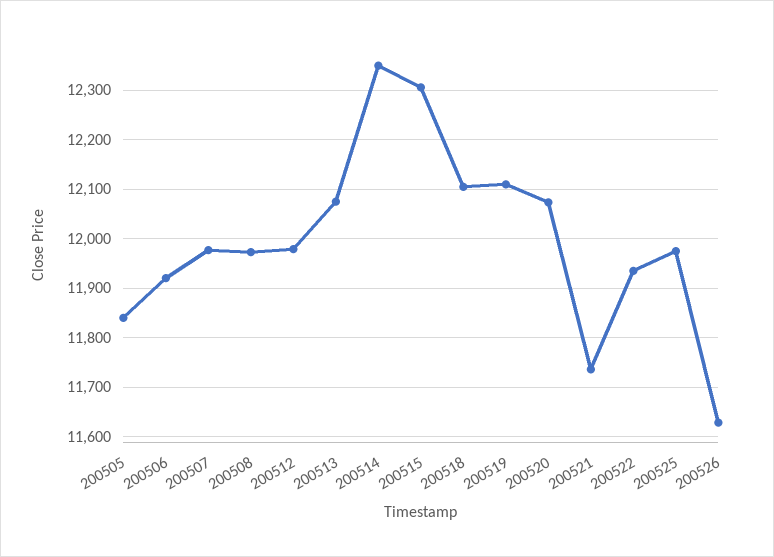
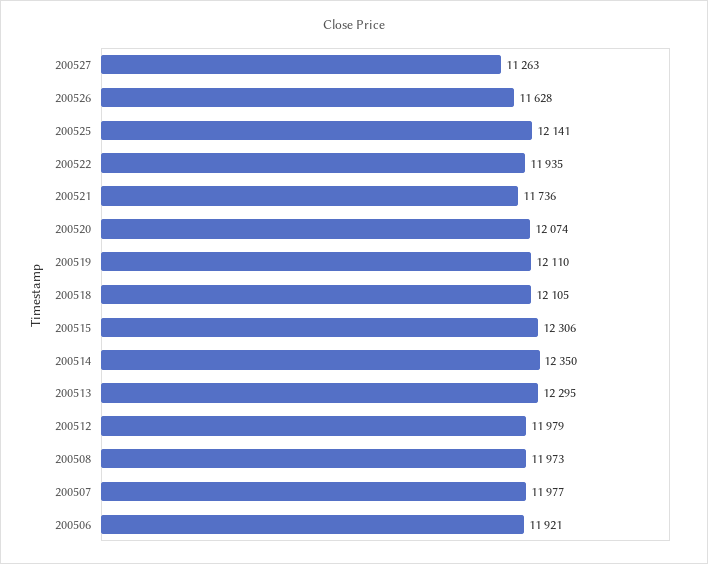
200505: 11840 -> none
200513: 12080 -> 12295
200525: 11980 -> 12141
200527: none -> 11263

